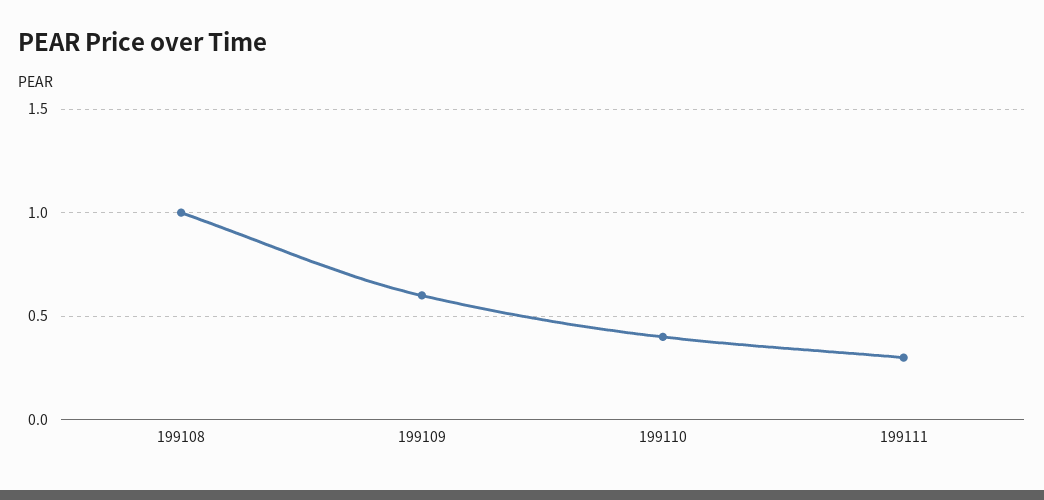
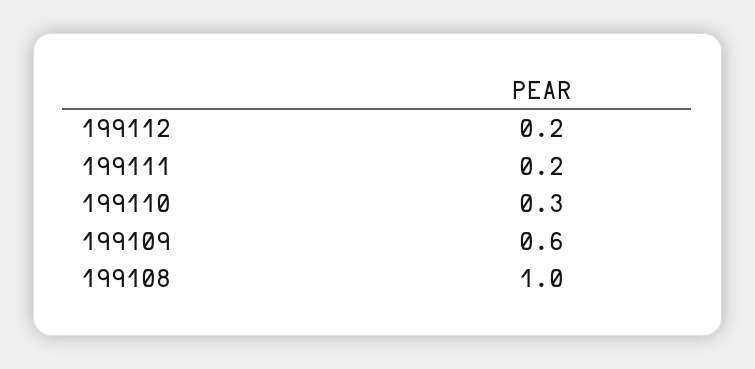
199110: 0.4 -> 0.3
199111: 0.3 -> 0.2
199112: none -> 0.2

